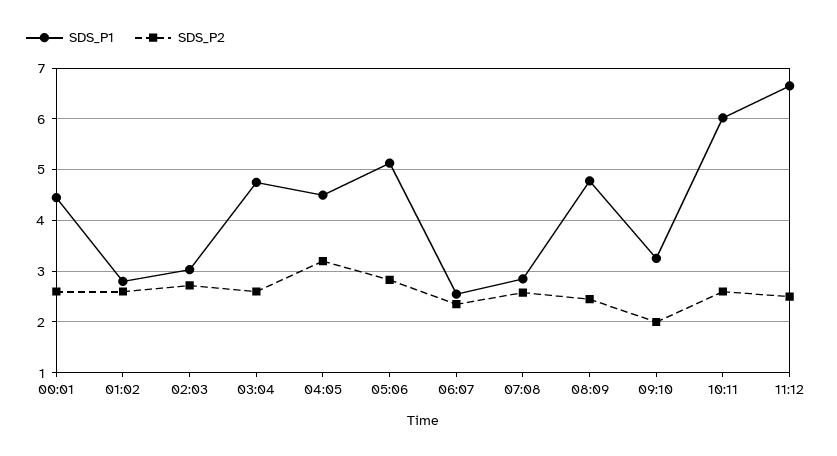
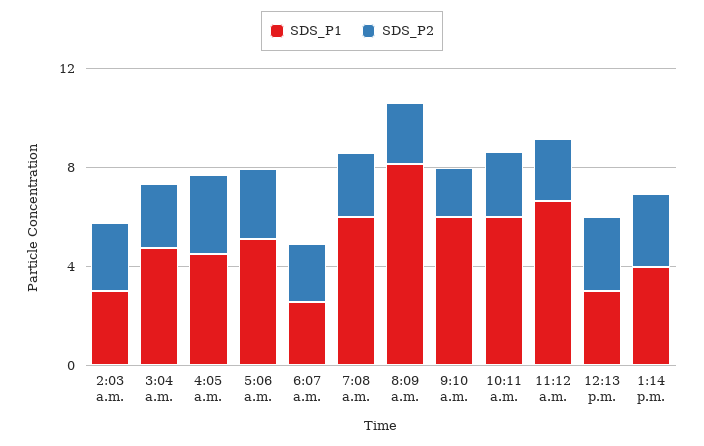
SDS_P1, 00:01: 4.4 -> none
SDS_P2, 00:01: 2.6 -> none
SDS_P1, 01:02: 2.8 -> none
SDS_P2, 01:02: 2.6 -> none
SDS_P1, 07:08: 2.8 -> 6
SDS_P1, 08:09: 4.8 -> 8
SDS_P1, 09:10: 3.2 -> 6
SDS_P1, 12:13 p.m.: none -> 3
SDS_P2, 12:13 p.m.: none -> 3
SDS_P1, 1:14 p.m.: none -> 4
SDS_P2, 1:14 p.m.: none -> 3

